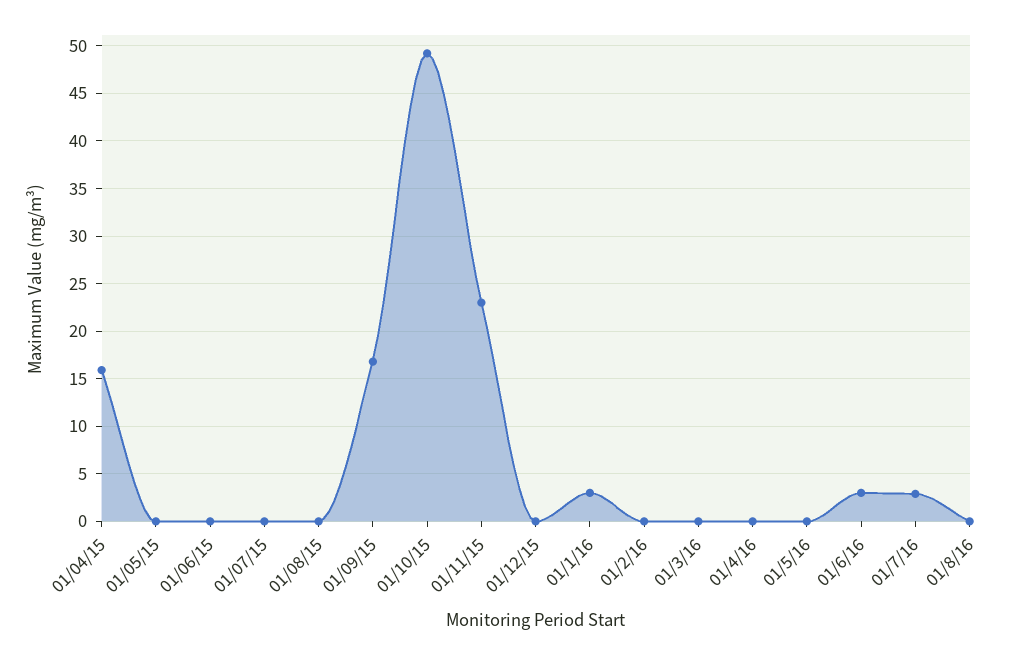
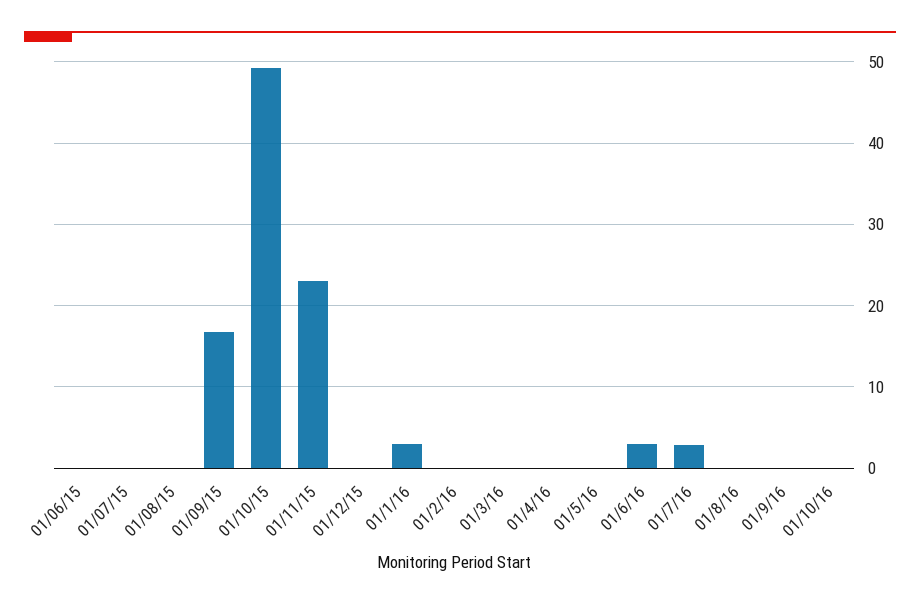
01/04/15: 16 -> none
01/05/15: 0 -> none
01/9/16: none -> 0
01/10/16: none -> 0

